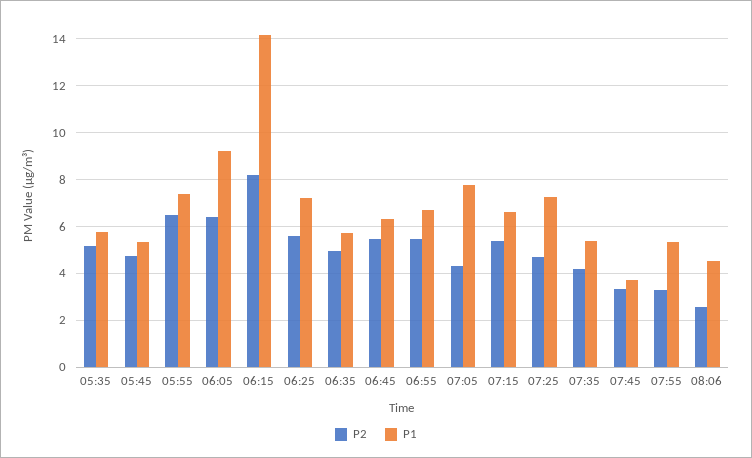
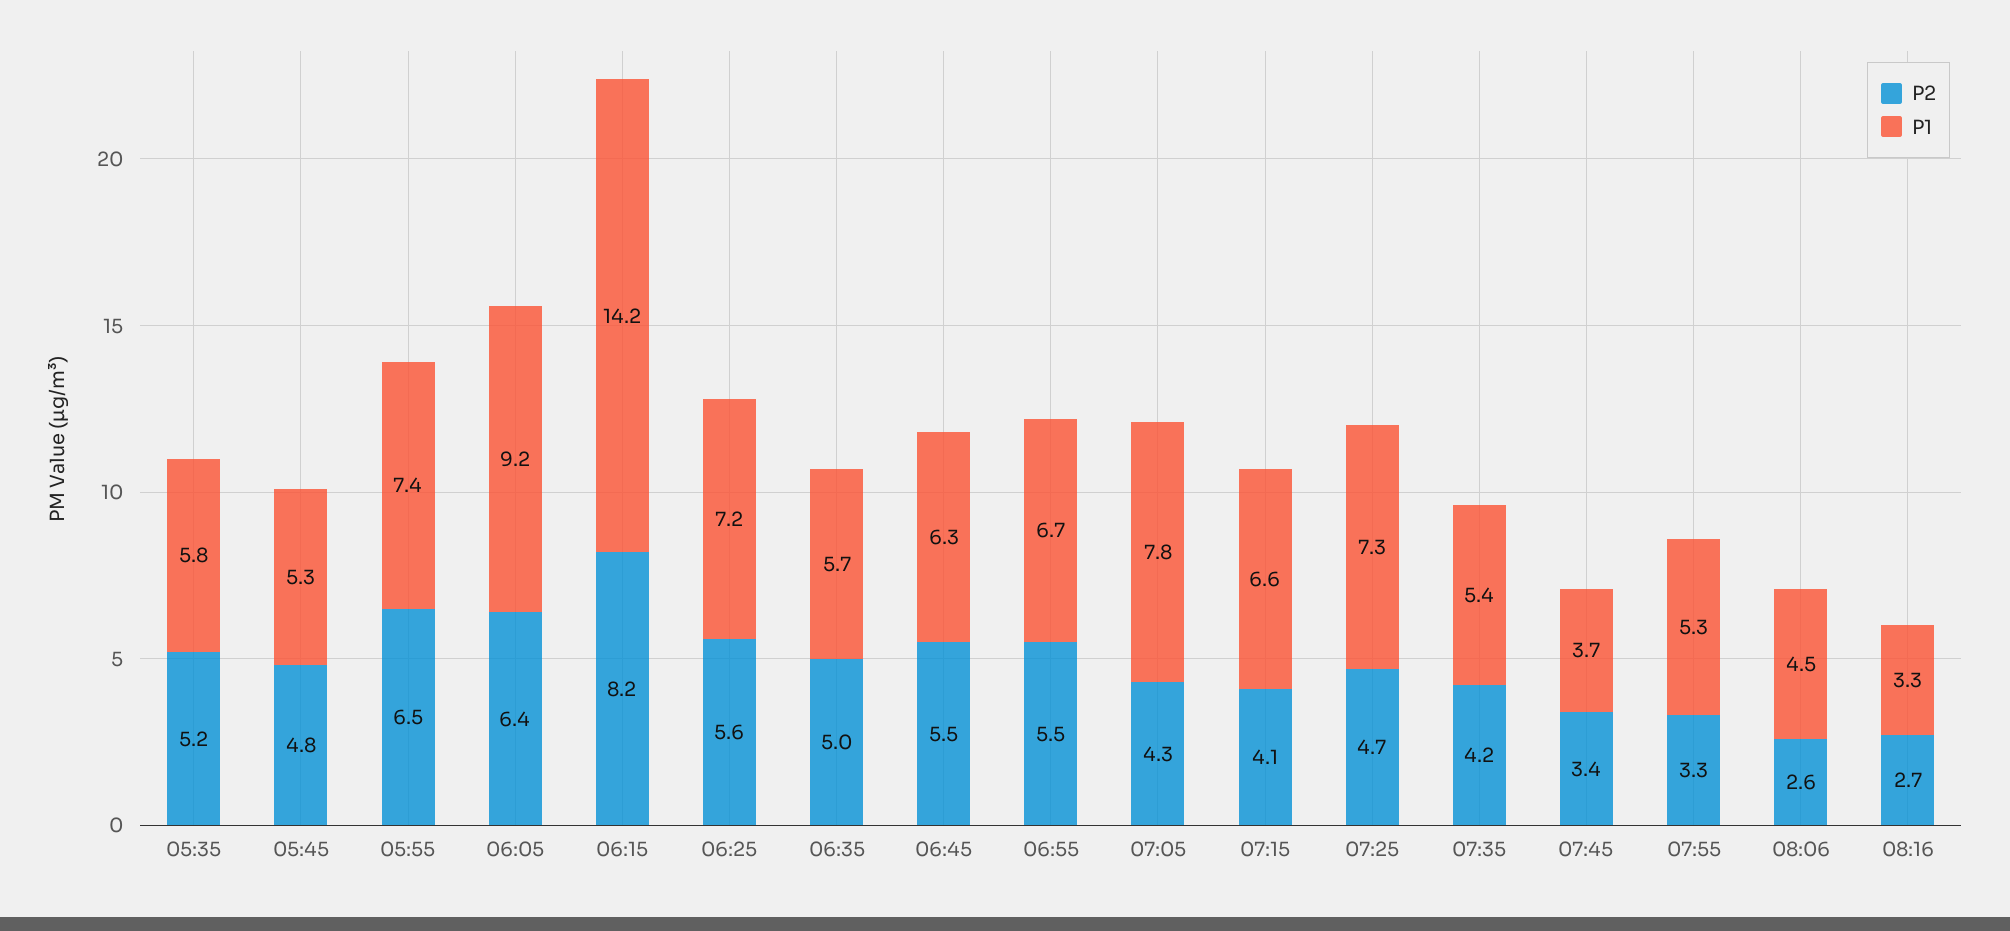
P2, 07:15: 5.5 -> 4.1
P2, 08:16: none -> 2.7
P1, 08:16: none -> 3.3

